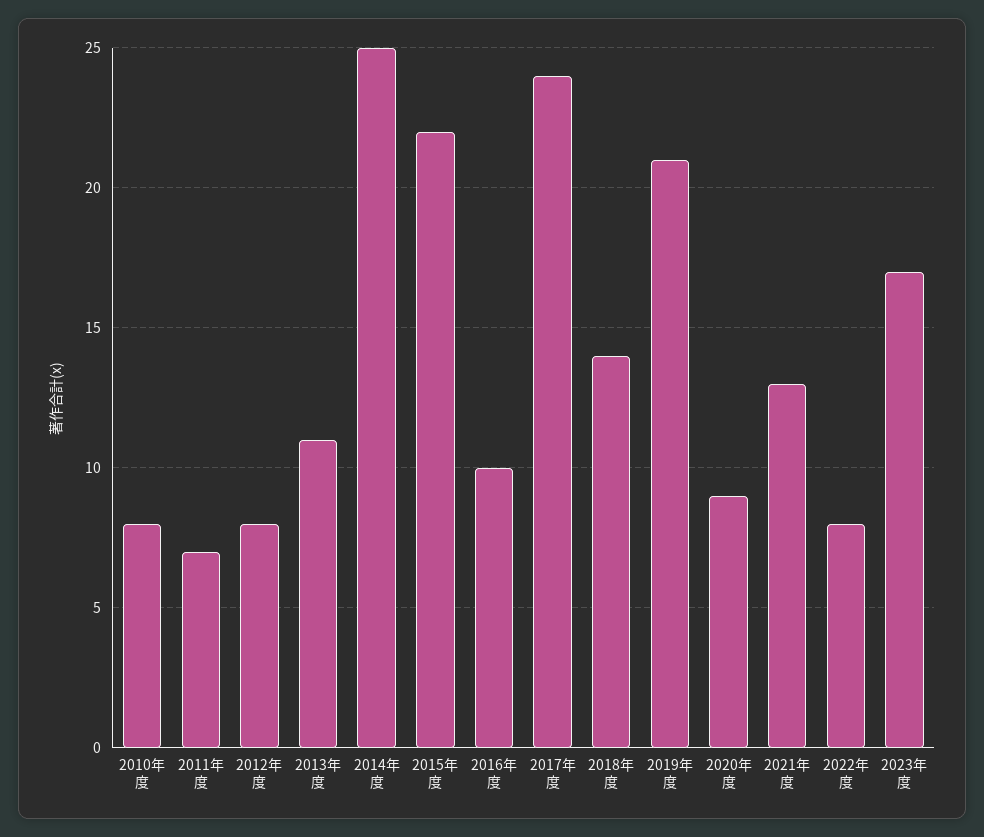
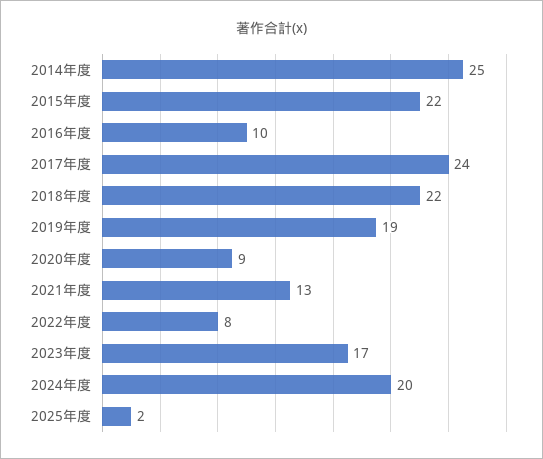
2010年度: 8 -> none
2011年度: 7 -> none
2012年度: 8 -> none
2013年度: 11 -> none
2018年度: 14 -> 22
2019年度: 21 -> 19
2024年度: none -> 20
2025年度: none -> 2

